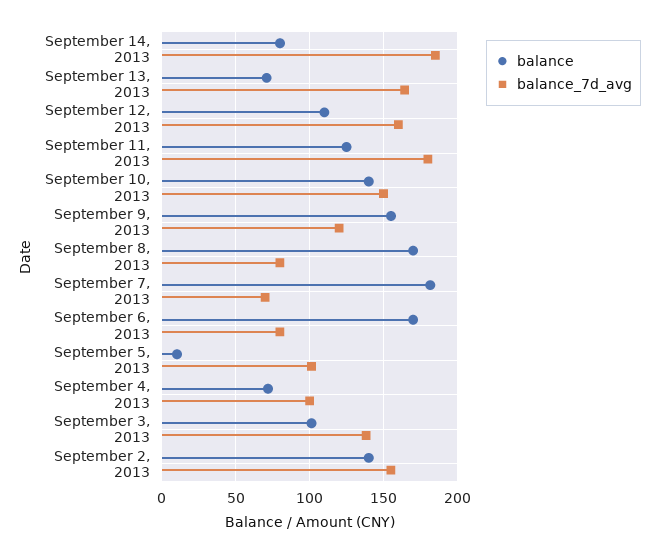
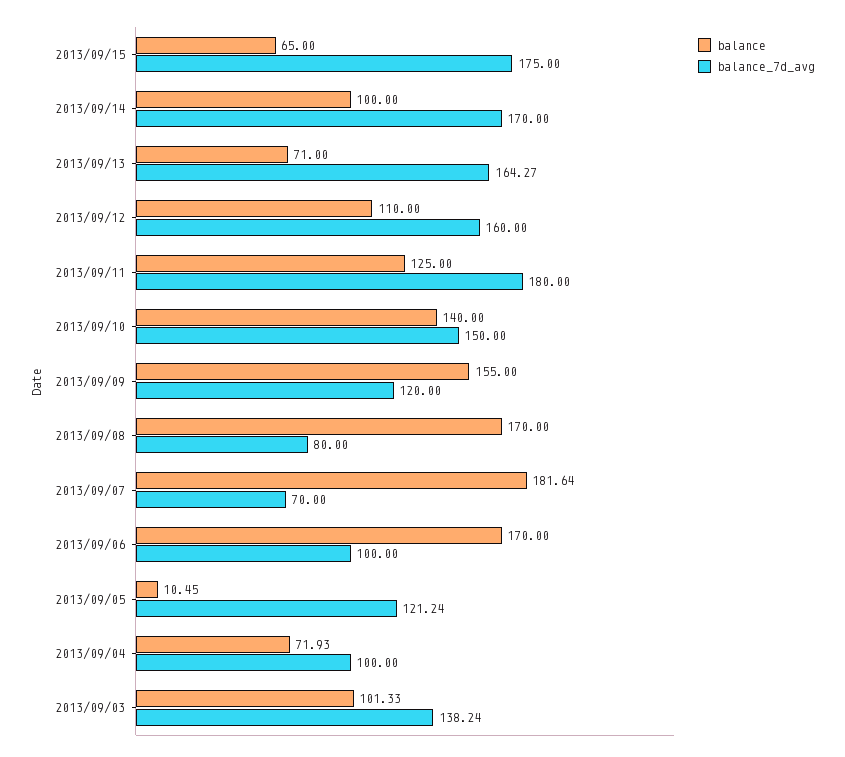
balance, September 14, 2013: 80 -> 100
balance_7d_avg, September 14, 2013: 185 -> 170
balance_7d_avg, September 6, 2013: 80 -> 100
balance_7d_avg, September 5, 2013: 100 -> 121.24
balance, September 2, 2013: 140 -> none
balance_7d_avg, September 2, 2013: 155 -> none
balance, 2013/09/15: none -> 65
balance_7d_avg, 2013/09/15: none -> 175

